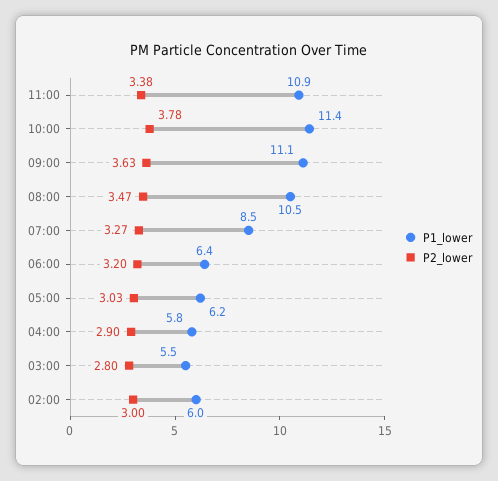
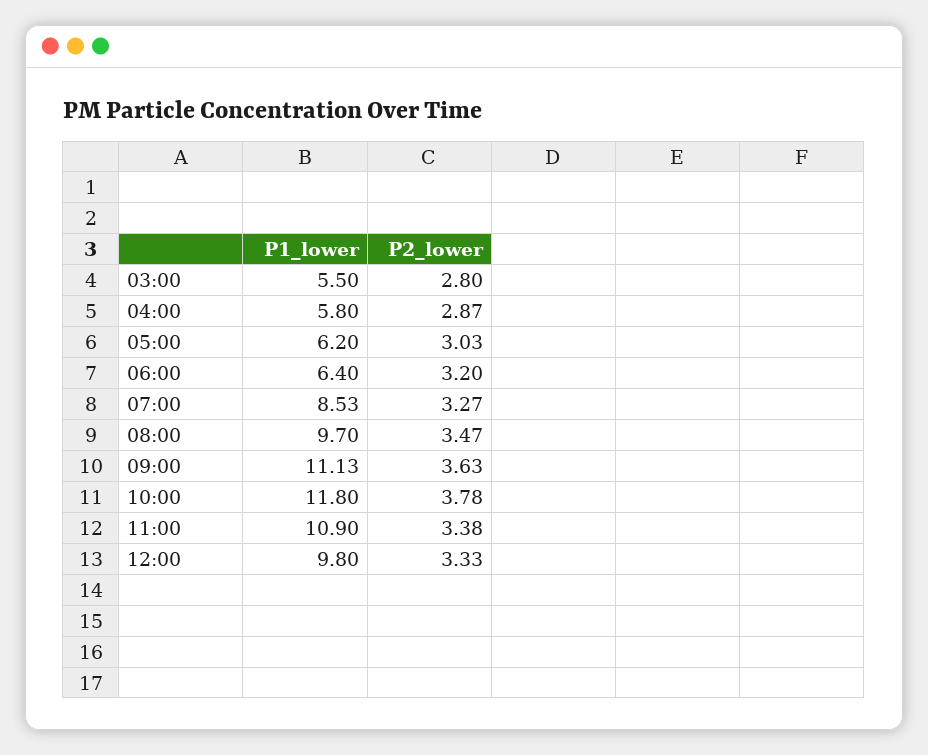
P1_lower, 10:00: 11.4 -> 11.8
P1_lower, 08:00: 10.5 -> 9.7
P2_lower, 04:00: 2.9 -> 2.87
P1_lower, 02:00: 6 -> none
P2_lower, 02:00: 3 -> none
P1_lower, 12:00: none -> 9.8
P2_lower, 12:00: none -> 3.33

